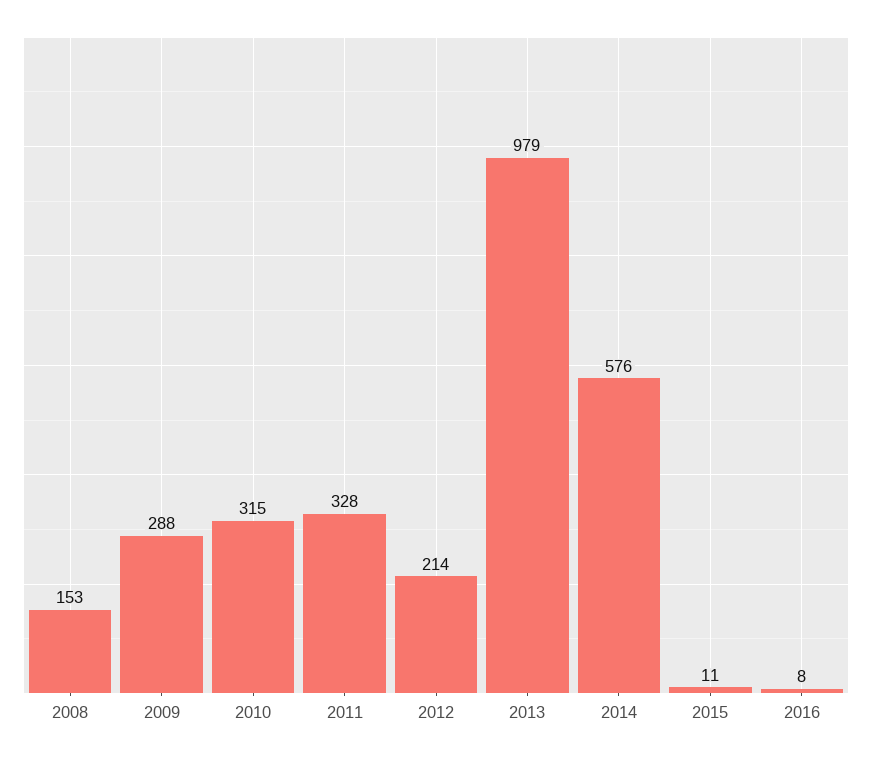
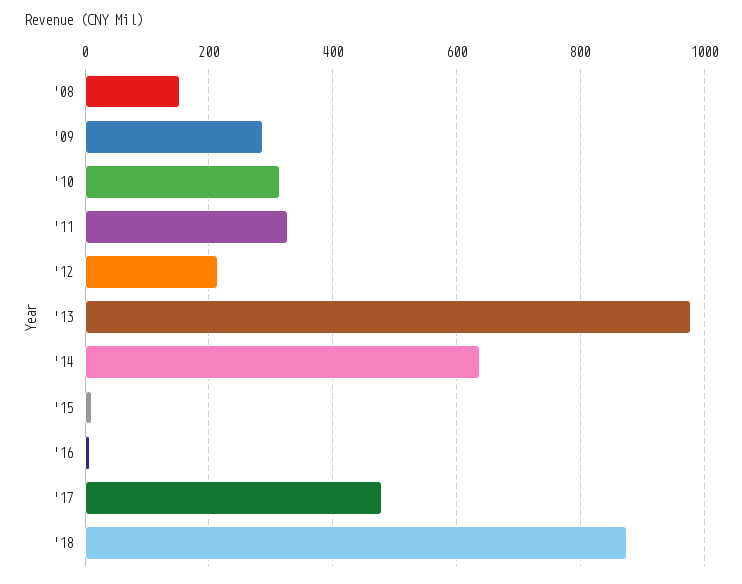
2014: 576 -> 640
'17: none -> 480
'18: none -> 880

